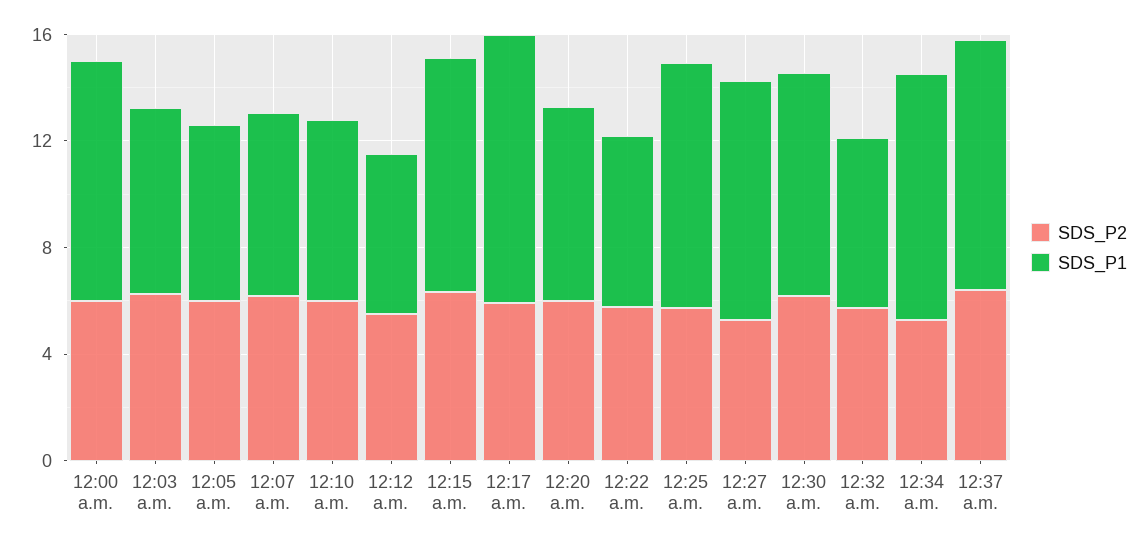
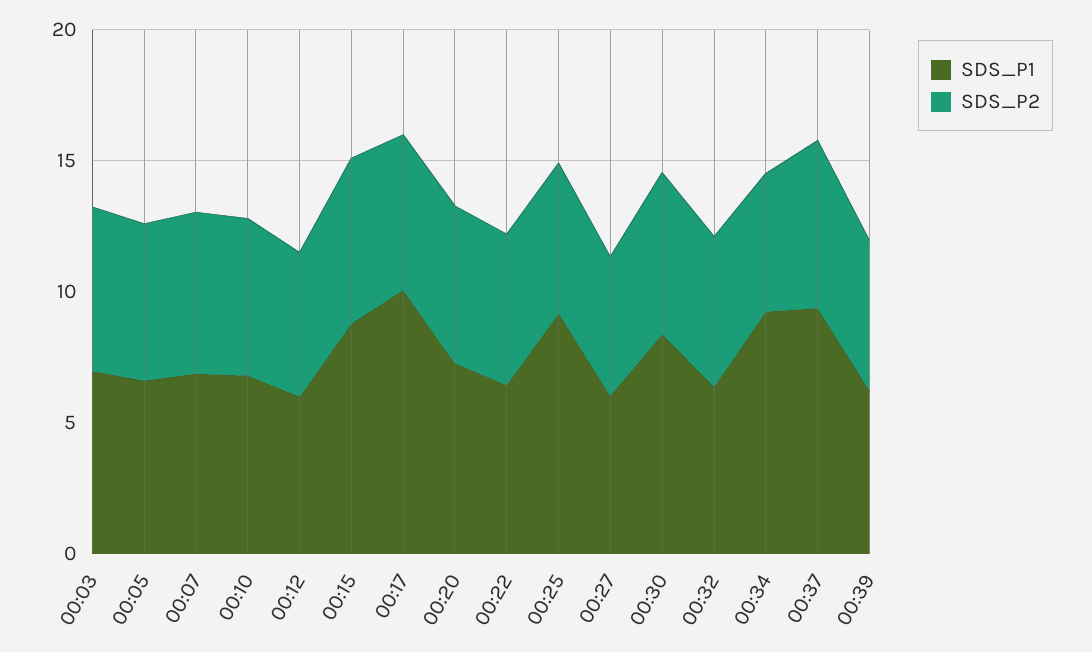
SDS_P2, 12:00 a.m.: 6 -> none
SDS_P1, 12:00 a.m.: 9 -> none
SDS_P1, 12:27 a.m.: 9 -> 6
SDS_P1, 00:39: none -> 6
SDS_P2, 00:39: none -> 6

